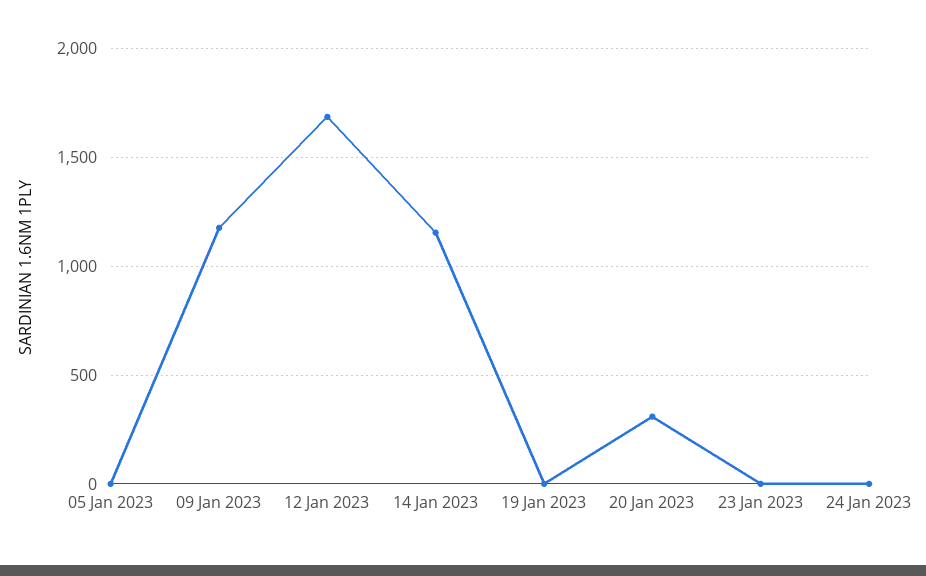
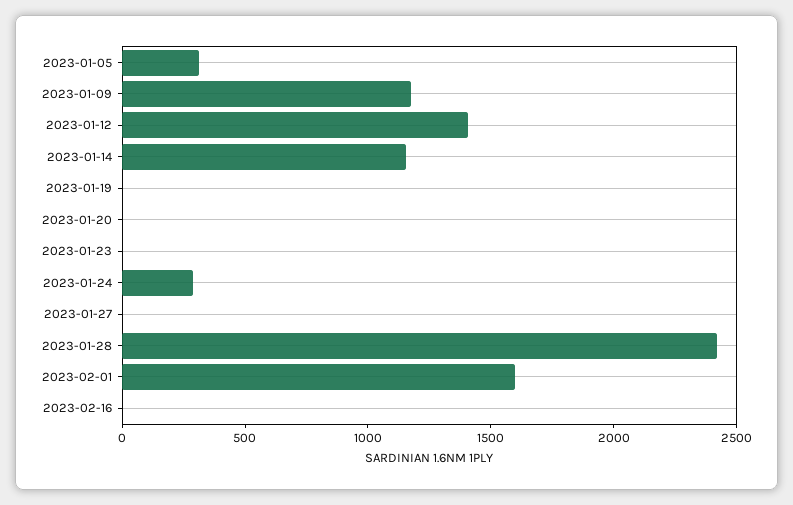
05 Jan 2023: 0 -> 300
12 Jan 2023: 1700 -> 1400
20 Jan 2023: 300 -> 0
24 Jan 2023: 0 -> 300
2023-01-27: none -> 0
2023-01-28: none -> 2400
2023-02-01: none -> 1600
2023-02-16: none -> 0

